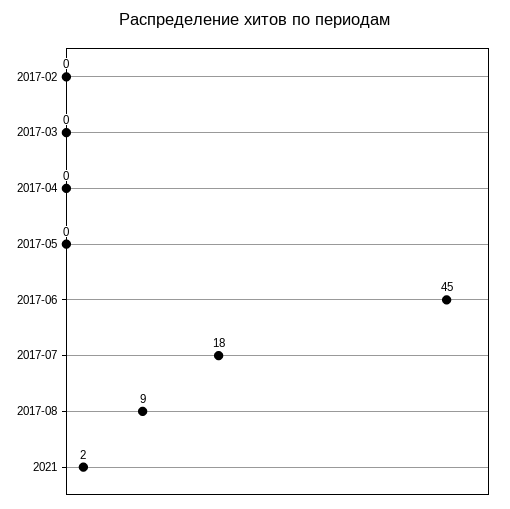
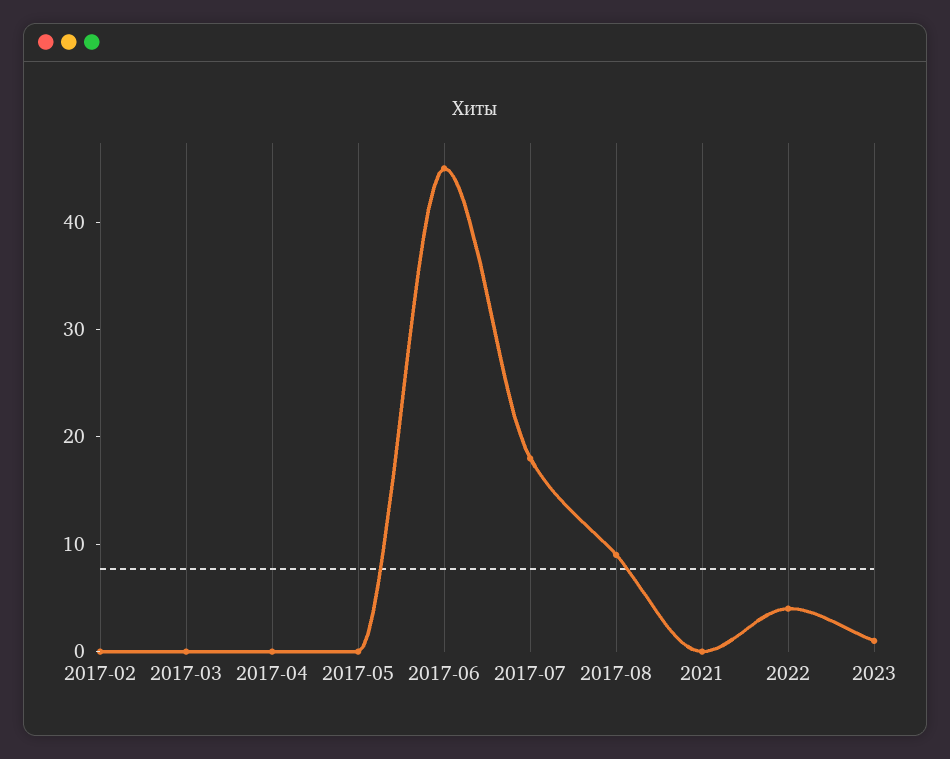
2021: 2 -> 0
2022: none -> 4
2023: none -> 1

